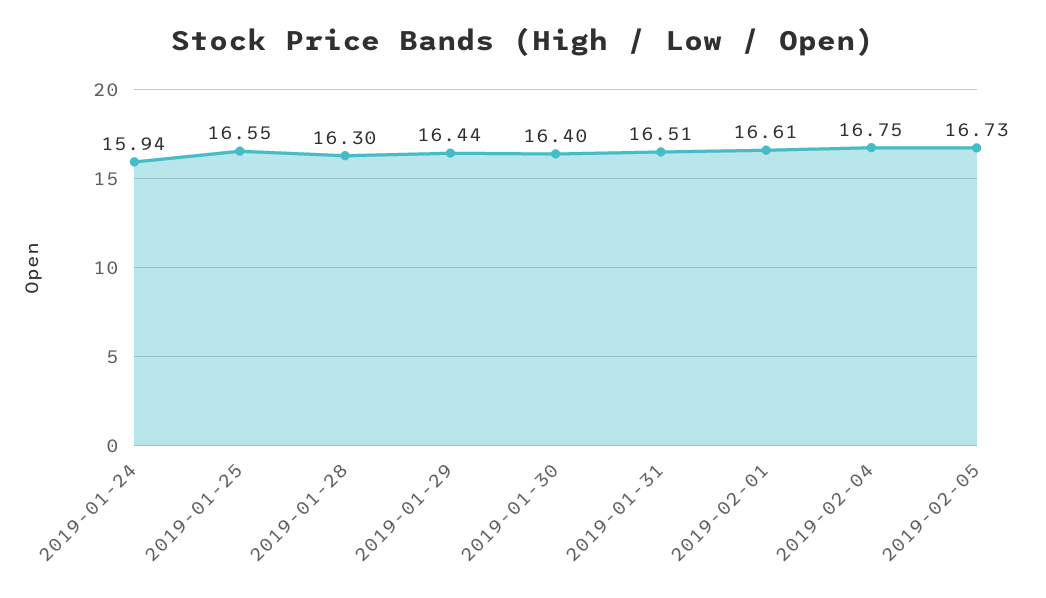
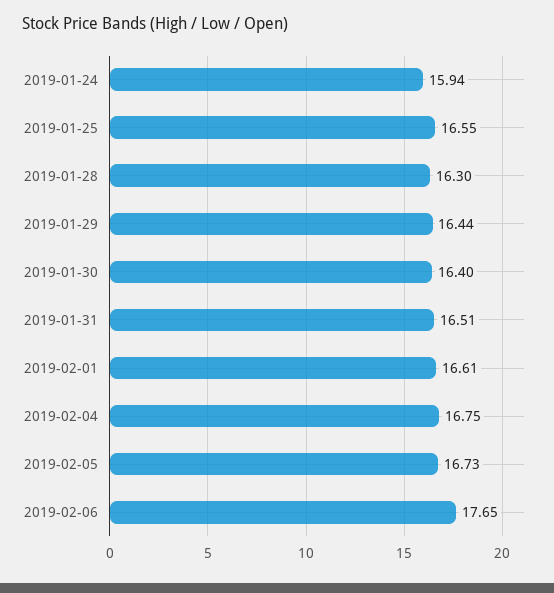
2019-02-06: none -> 17.65

